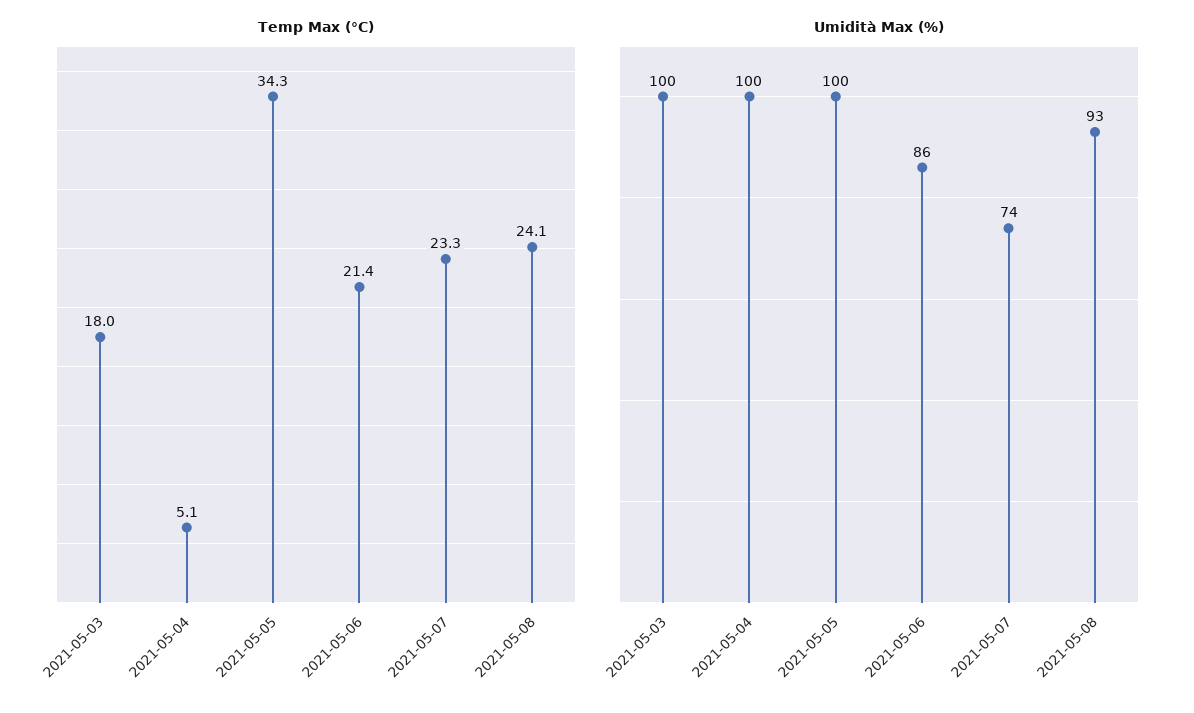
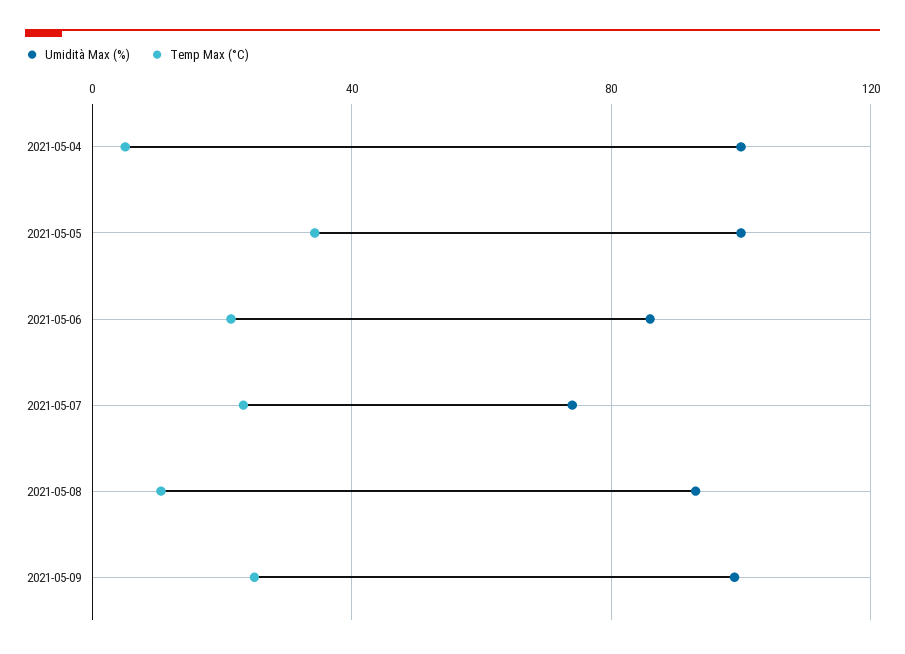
Temp Max (°C), 2021-05-03: 18 -> none
Temp Max (°C), 2021-05-08: 24.1 -> 10
Umidità Max (%), 2021-05-03: 100 -> none
Umidità Max (%), 2021-05-09: none -> 100
Temp Max (°C), 2021-05-09: none -> 25

